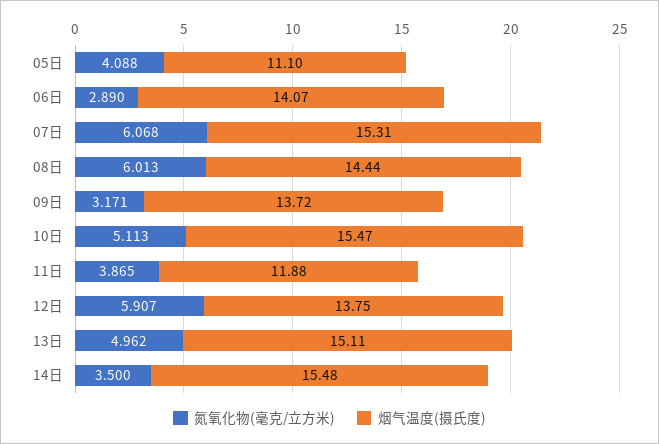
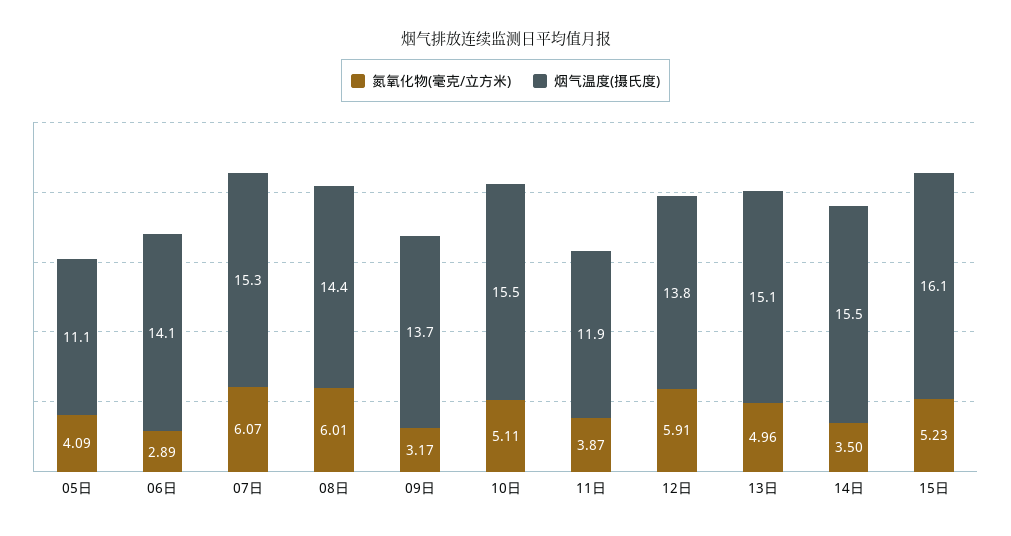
氮氧化物(毫克/立方米), 15日: none -> 5.23
烟气温度(摄氏度), 15日: none -> 16.1

